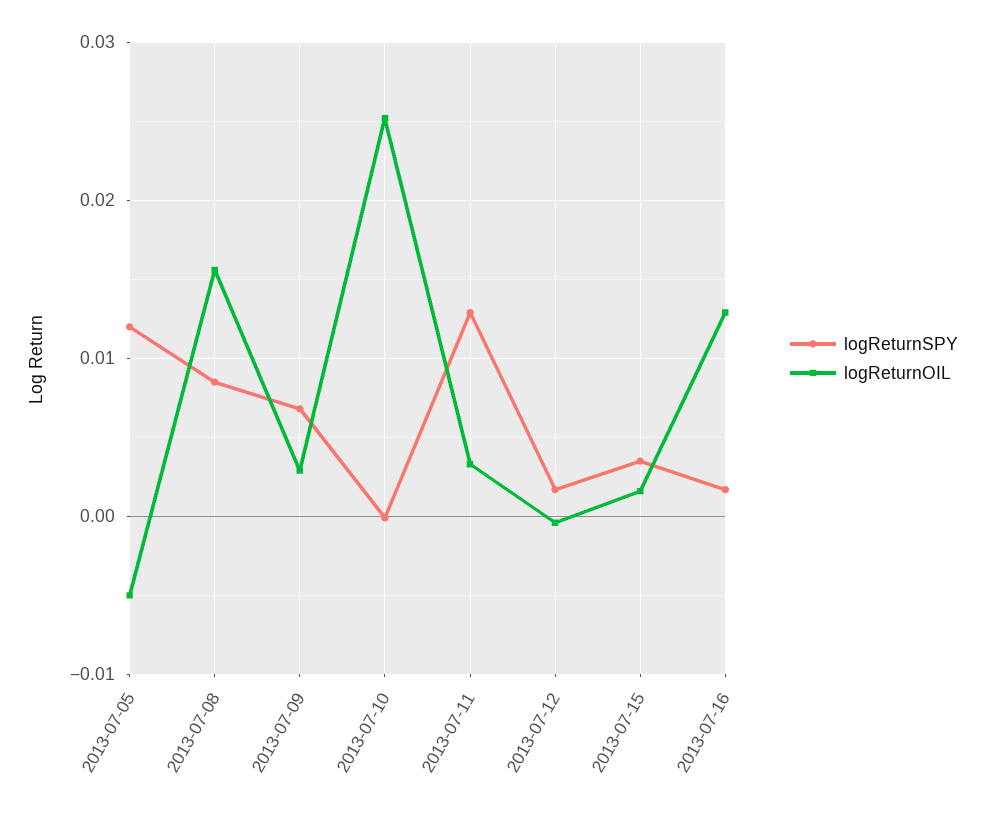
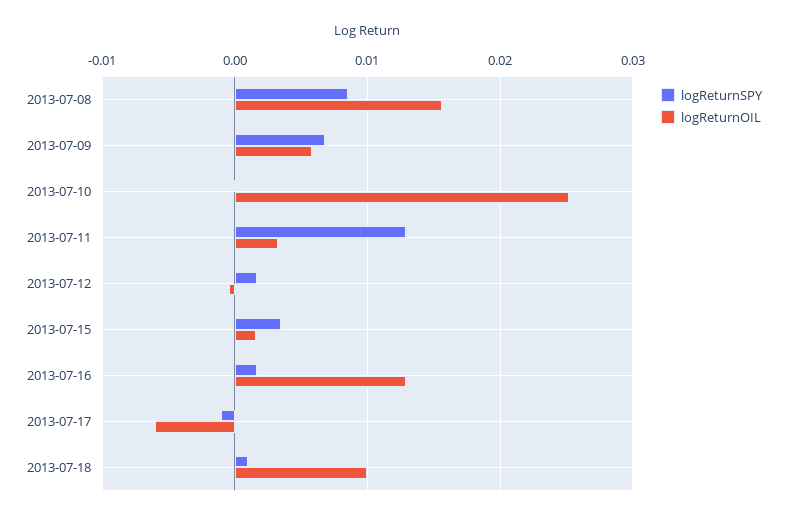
logReturnSPY, 2013-07-05: 0.012 -> none
logReturnOIL, 2013-07-05: -0.005 -> none
logReturnOIL, 2013-07-09: 0.003 -> 0.006
logReturnSPY, 2013-07-17: none -> -0.001
logReturnOIL, 2013-07-17: none -> -0.006
logReturnSPY, 2013-07-18: none -> 0.001
logReturnOIL, 2013-07-18: none -> 0.01

